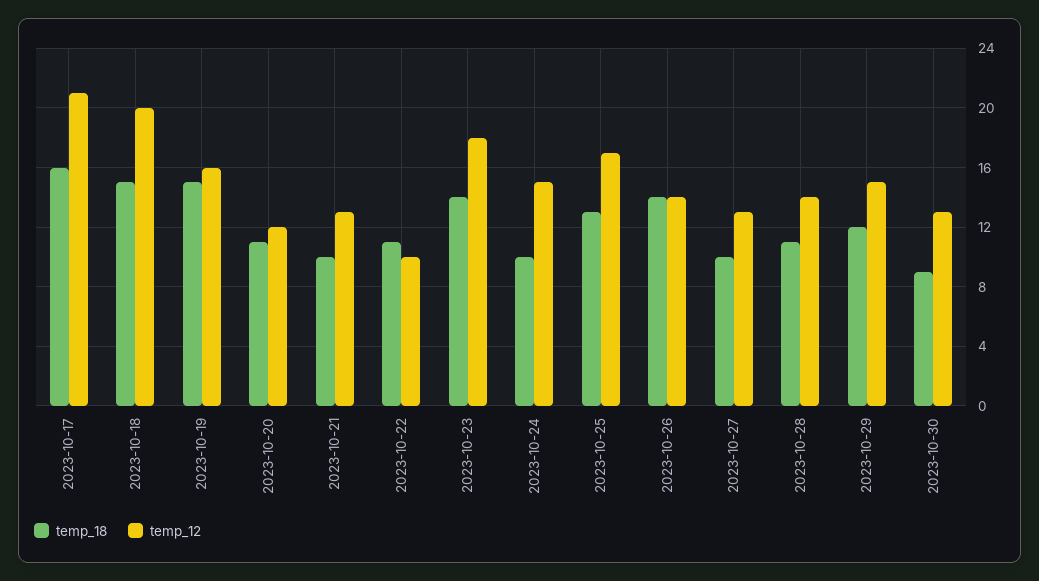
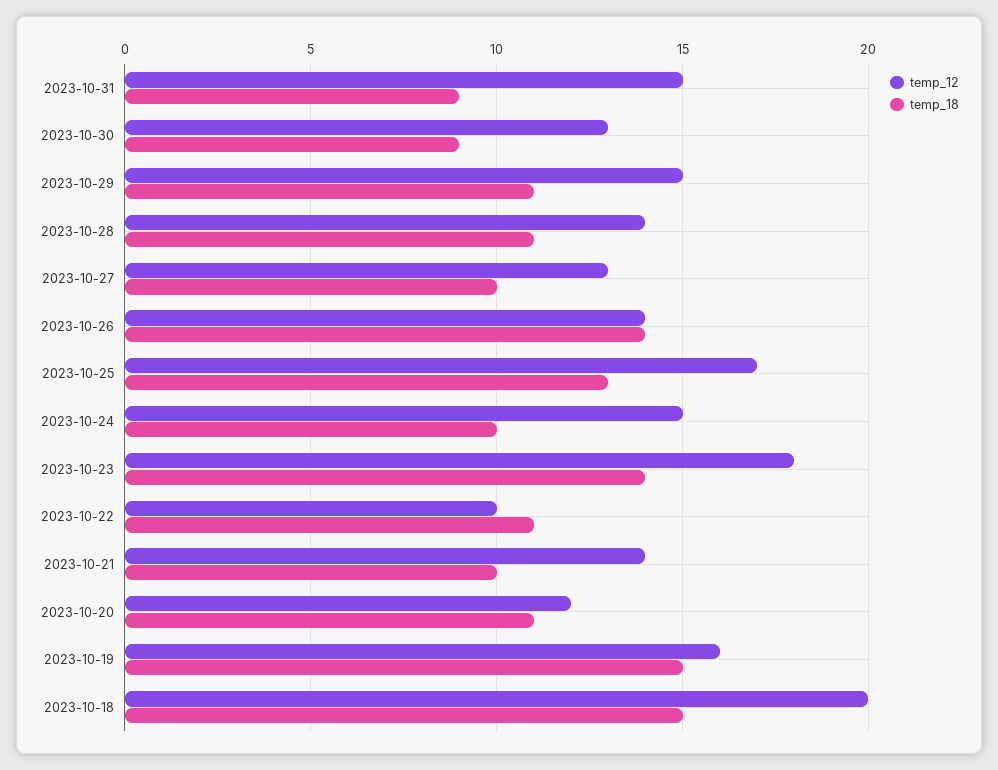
temp_18, 2023-10-17: 16 -> none
temp_12, 2023-10-17: 21 -> none
temp_12, 2023-10-21: 13 -> 14
temp_18, 2023-10-29: 12 -> 11
temp_12, 2023-10-31: none -> 15
temp_18, 2023-10-31: none -> 9

